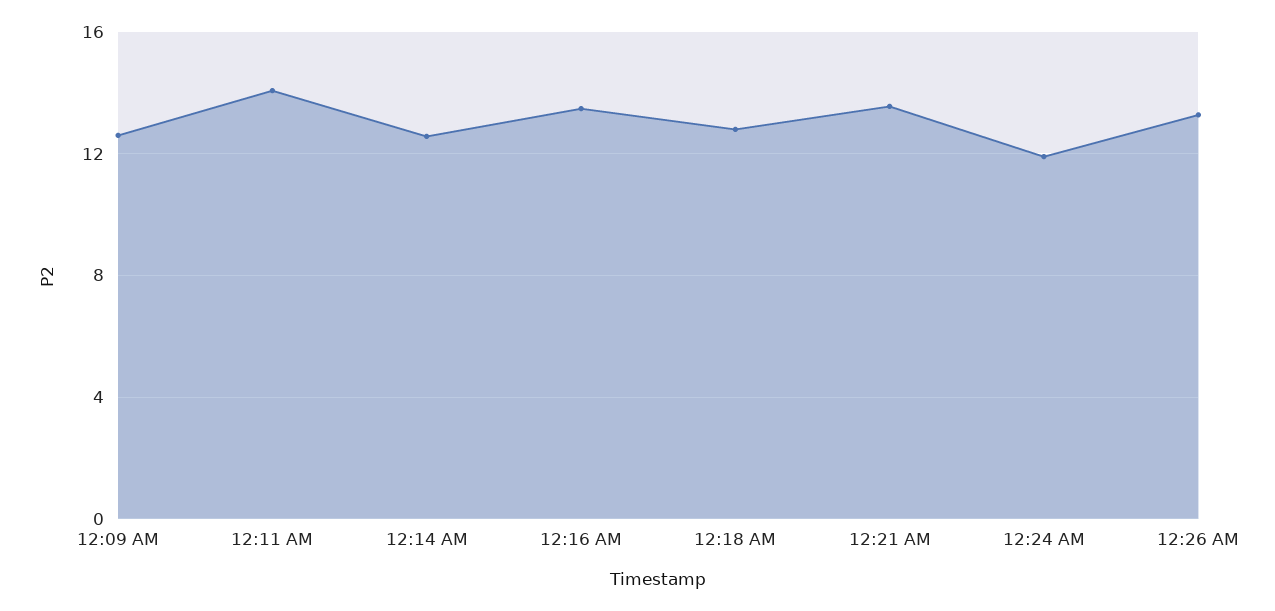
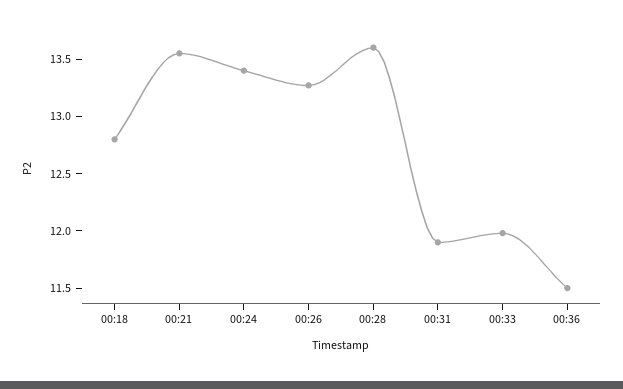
12:09 AM: 12.5 -> none
12:11 AM: 14 -> none
12:14 AM: 12.5 -> none
12:16 AM: 13.5 -> none
12:24 AM: 12 -> 13.4
00:28: none -> 13.6
00:31: none -> 11.9
00:33: none -> 12
00:36: none -> 11.5

